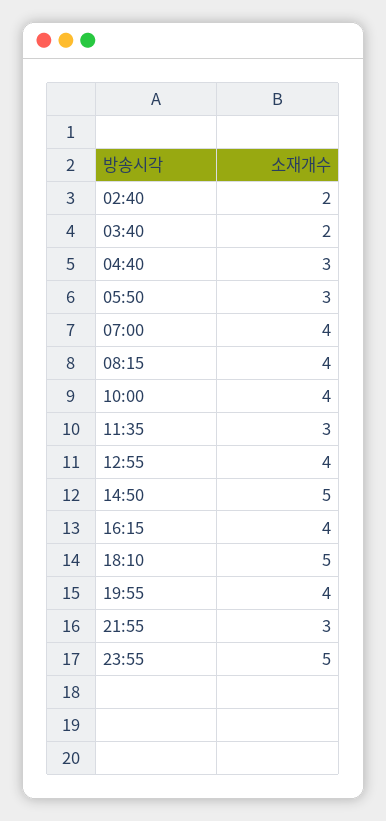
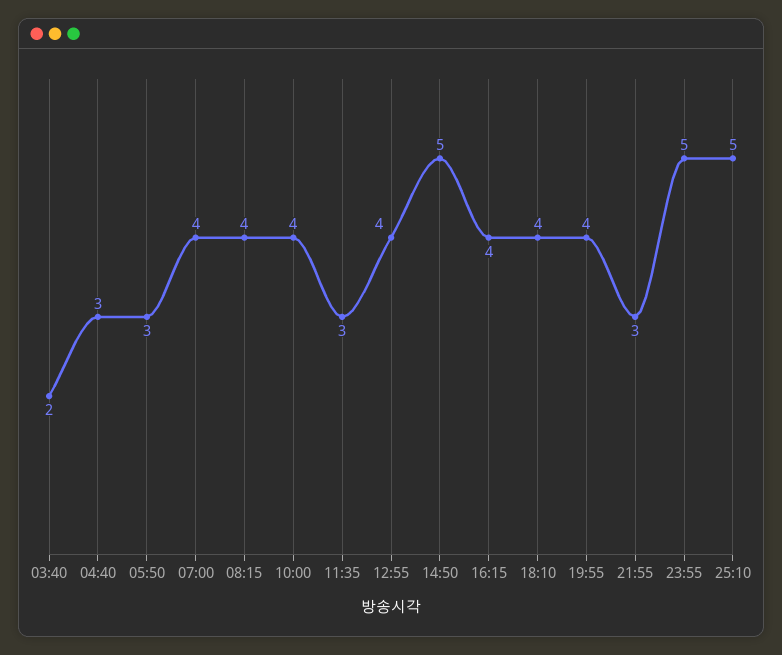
02:40: 2 -> none
18:10: 5 -> 4
25:10: none -> 5

